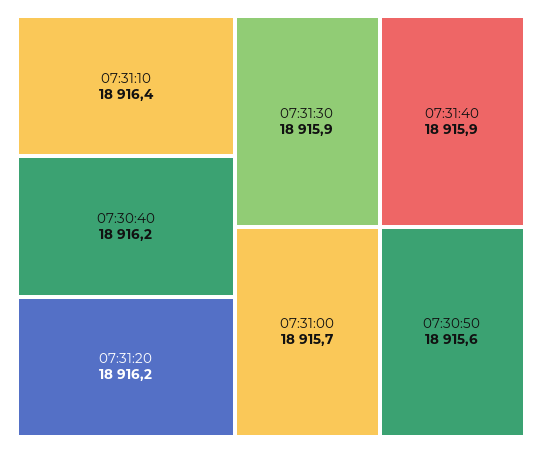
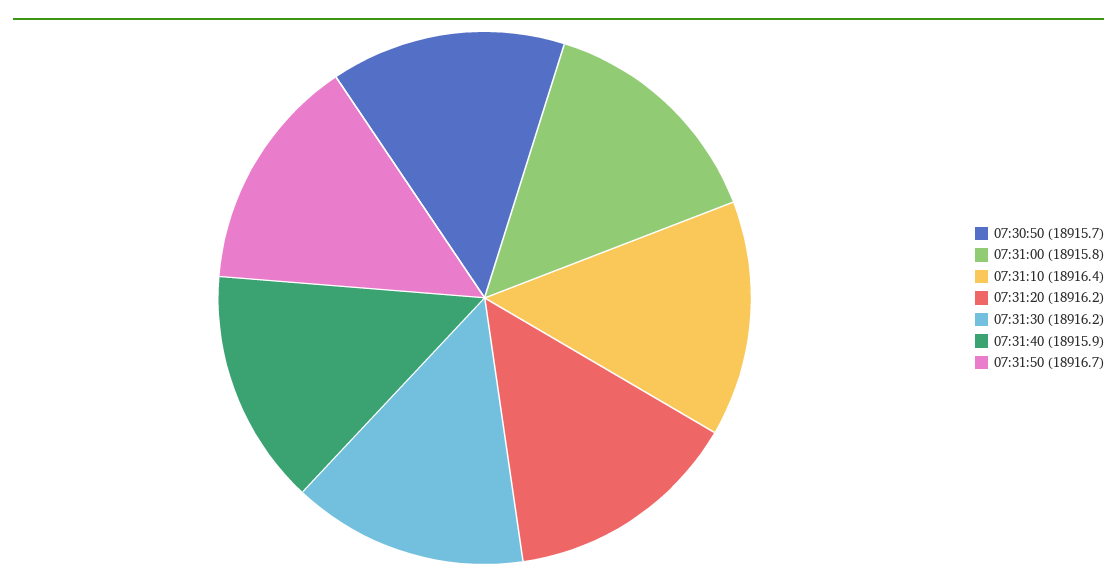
07:30:40: 18916.2 -> none
07:31:30: 18915.9 -> 18916.2
07:31:00: 18915.7 -> 18915.8
07:30:50: 18915.6 -> 18915.7
07:31:50: none -> 18916.7

